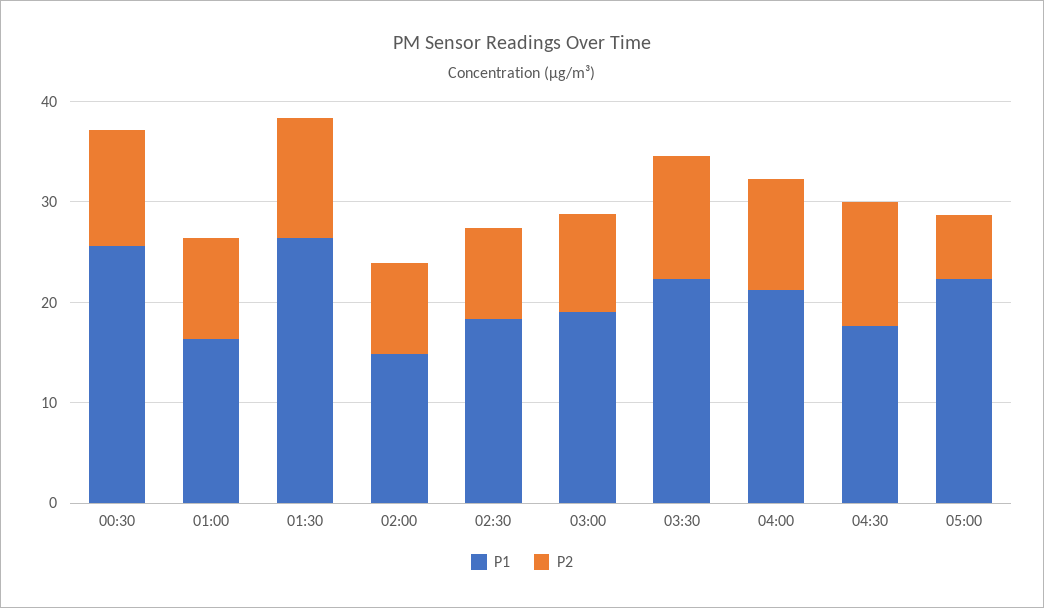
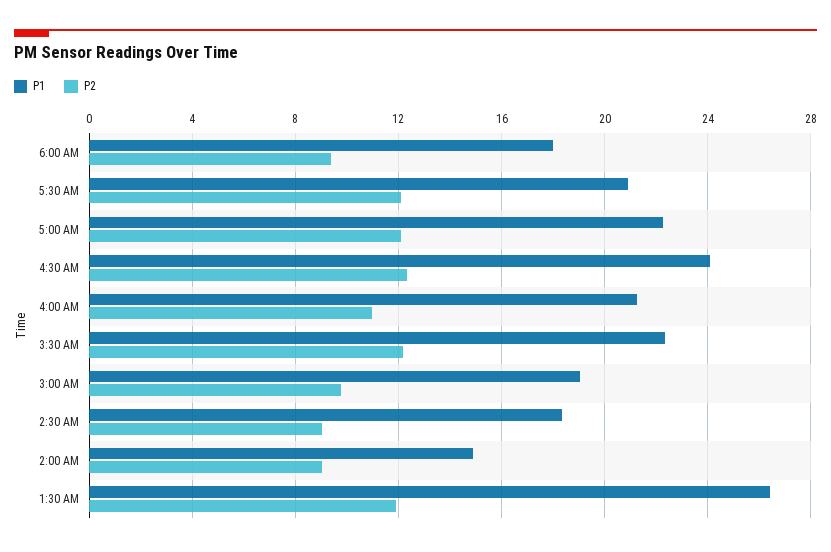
P1, 00:30: 26 -> none
P2, 00:30: 12 -> none
P1, 01:00: 16 -> none
P2, 01:00: 10 -> none
P1, 04:30: 18 -> 24
P2, 05:00: 6 -> 12
P1, 6:00 AM: none -> 18
P2, 6:00 AM: none -> 9.5
P1, 5:30 AM: none -> 21
P2, 5:30 AM: none -> 12

